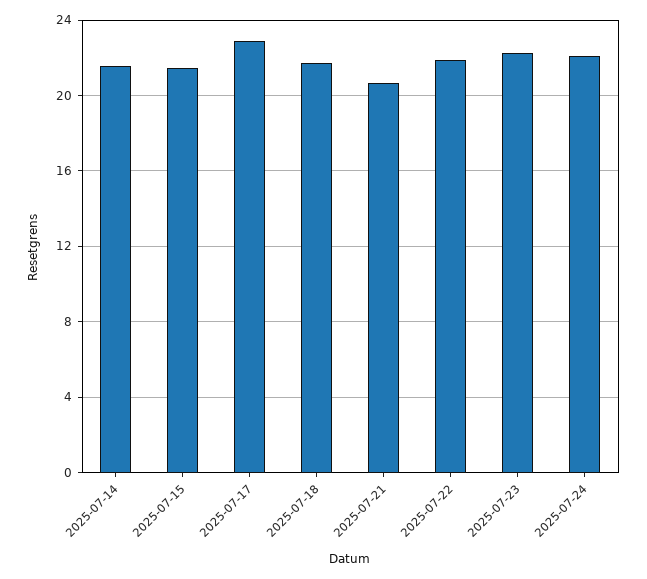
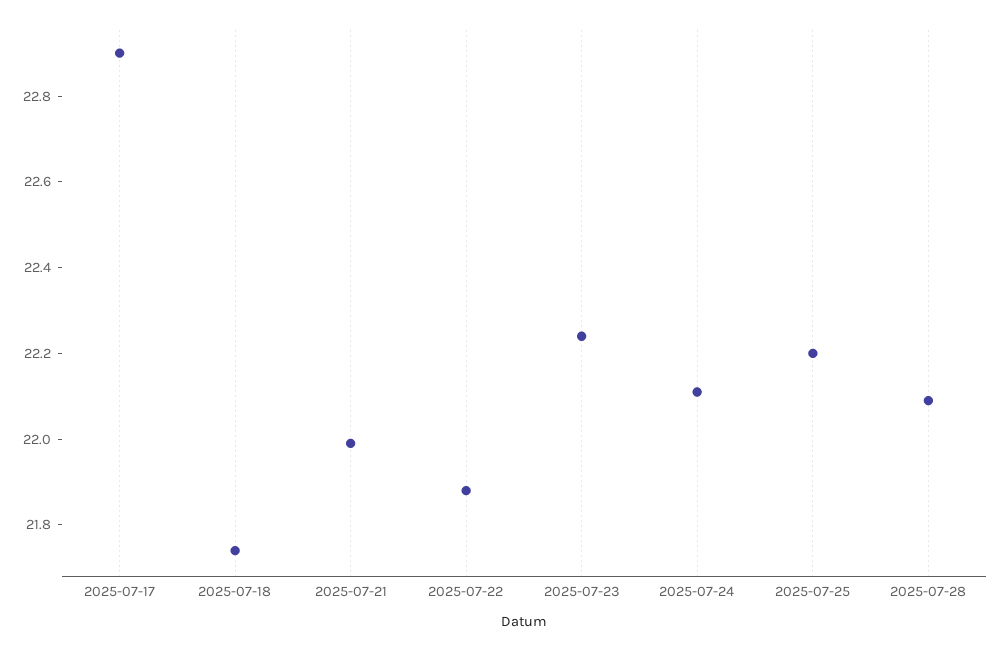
2025-07-14: 21.5 -> none
2025-07-15: 21.5 -> none
2025-07-21: 20.5 -> 22
2025-07-25: none -> 22.2
2025-07-28: none -> 22.1

